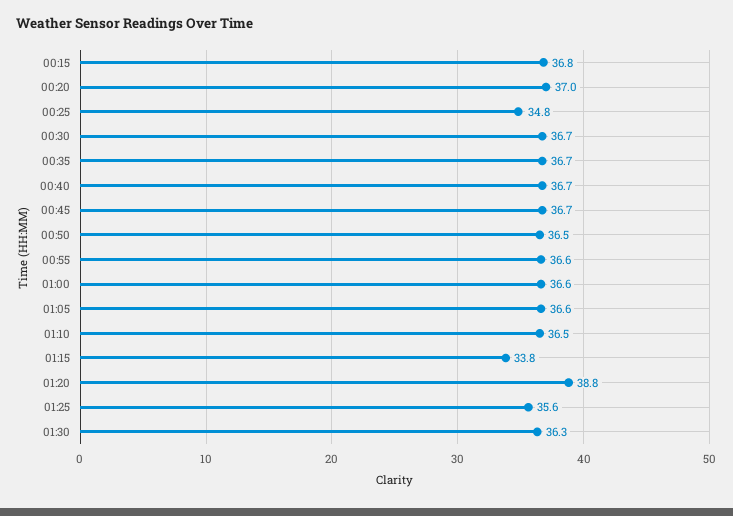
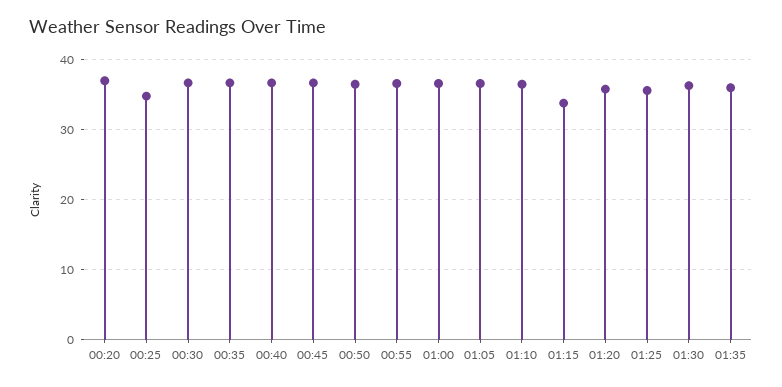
00:15: 36.8 -> none
01:20: 38.8 -> 36
01:35: none -> 36

